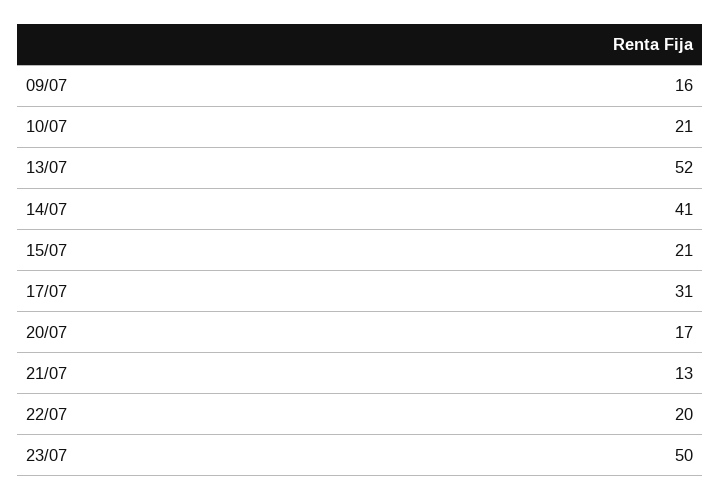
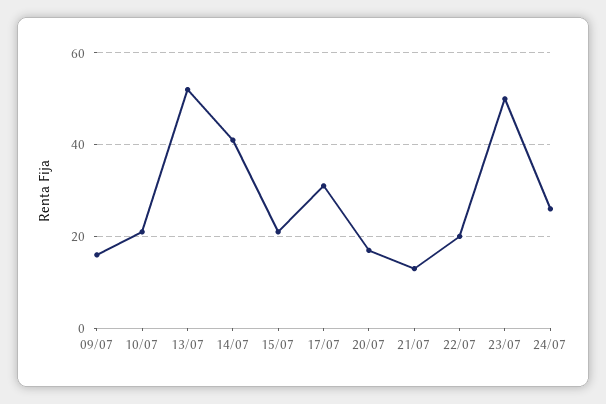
24/07: none -> 25

